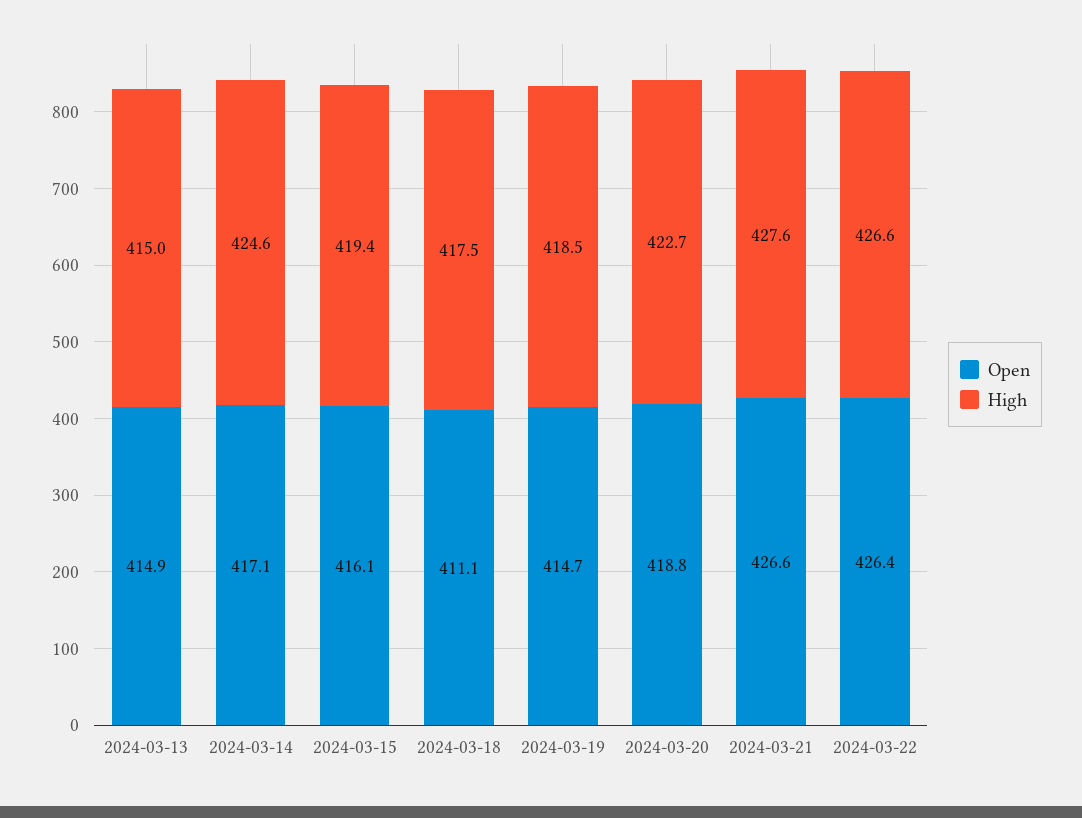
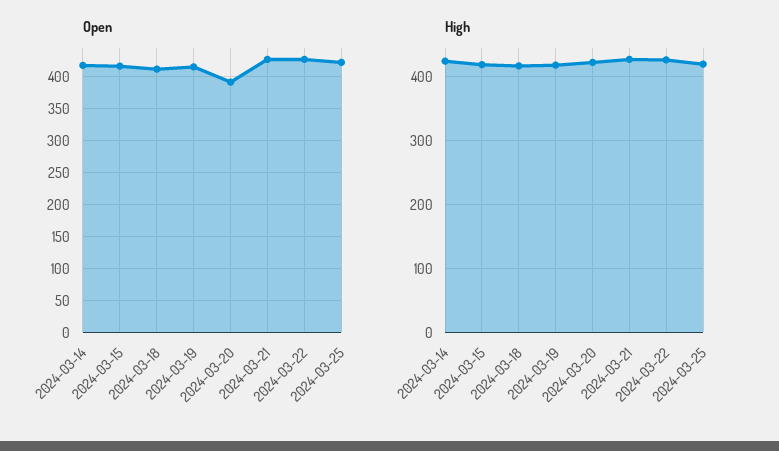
Open, 2024-03-13: 414.9 -> none
High, 2024-03-13: 415 -> none
Open, 2024-03-20: 418.8 -> 390
Open, 2024-03-25: none -> 420
High, 2024-03-25: none -> 420

